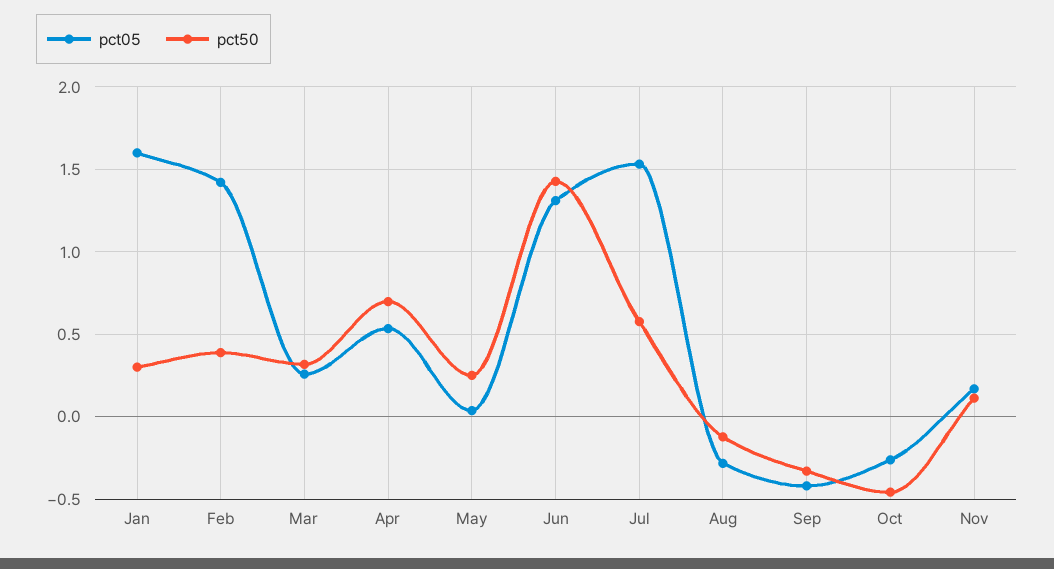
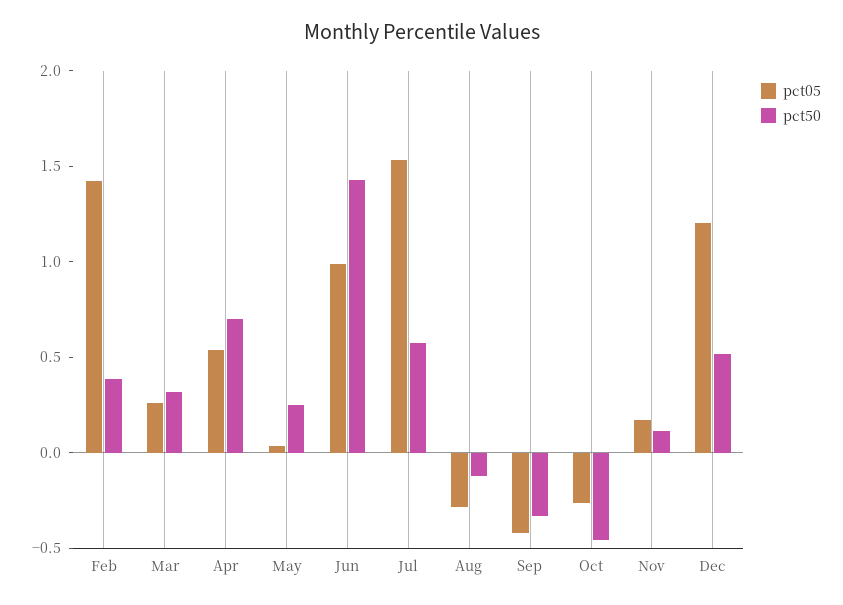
pct05, Jan: 1.6 -> none
pct50, Jan: 0.3 -> none
pct05, Jun: 1.3 -> 1
pct05, Dec: none -> 1.2
pct50, Dec: none -> 0.5

